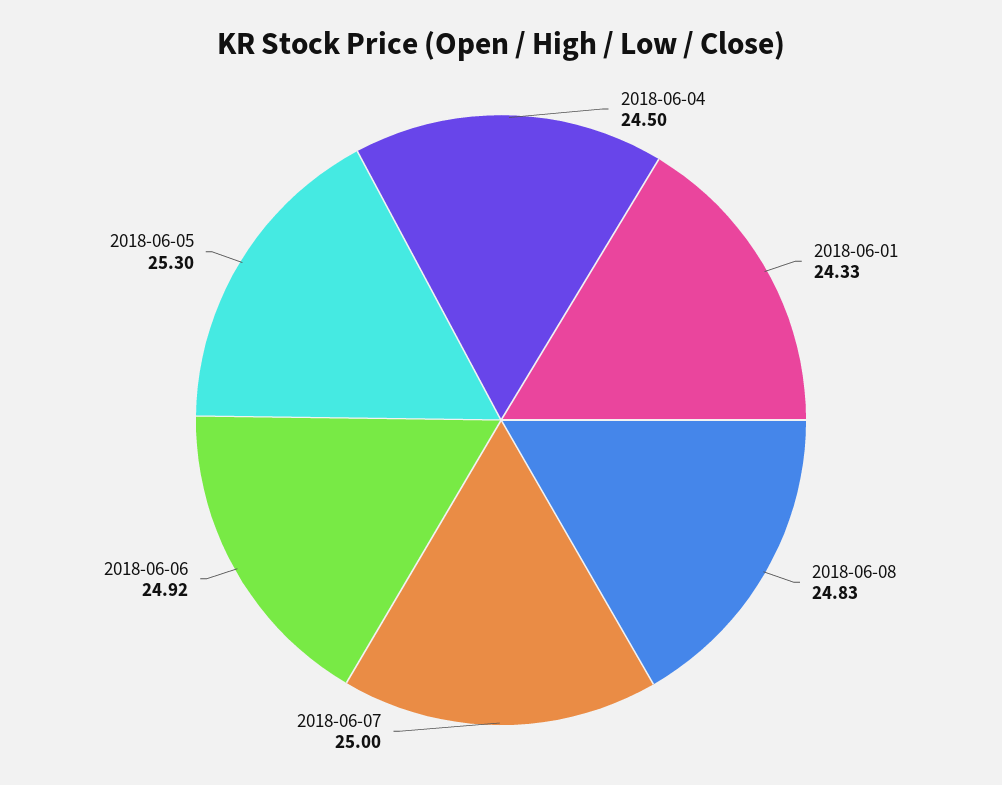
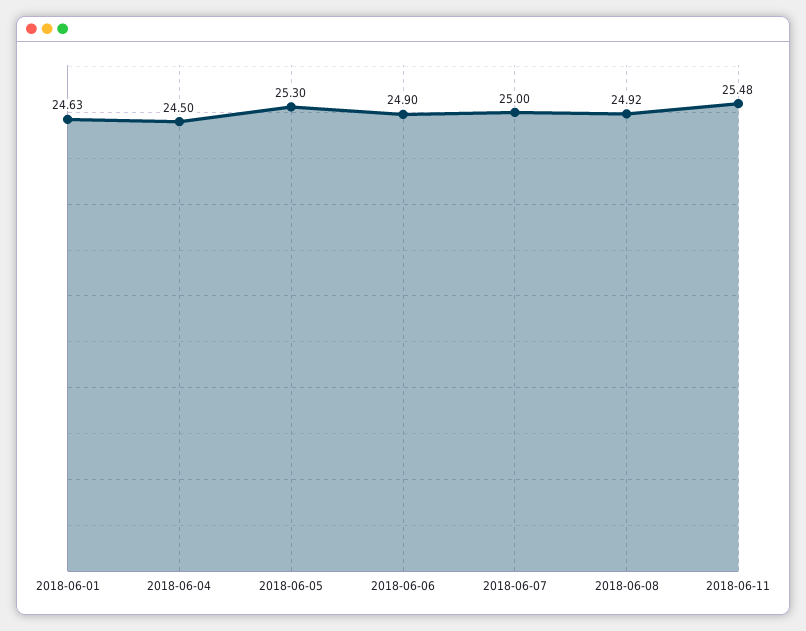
2018-06-01: 24.33 -> 24.63
2018-06-08: 24.83 -> 24.92
2018-06-06: 24.92 -> 24.9
2018-06-11: none -> 25.48

